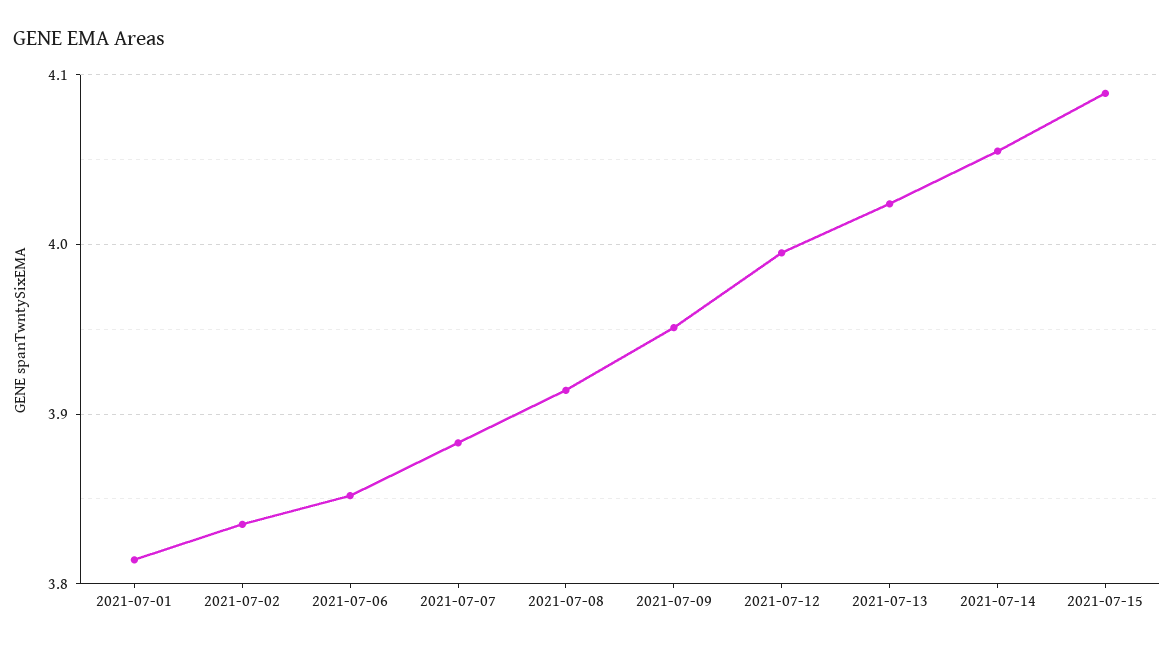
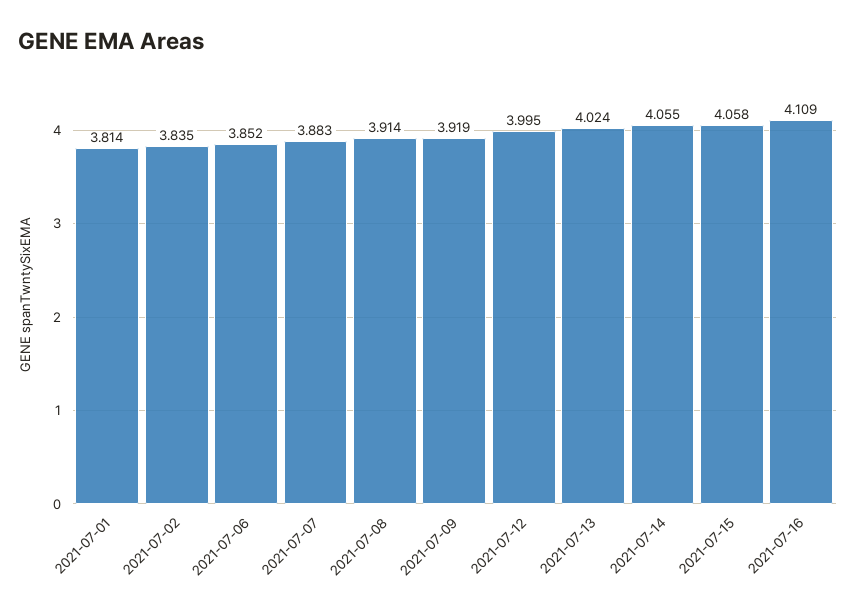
2021-07-09: 3.95 -> 3.919
2021-07-15: 4.09 -> 4.058
2021-07-16: none -> 4.109

